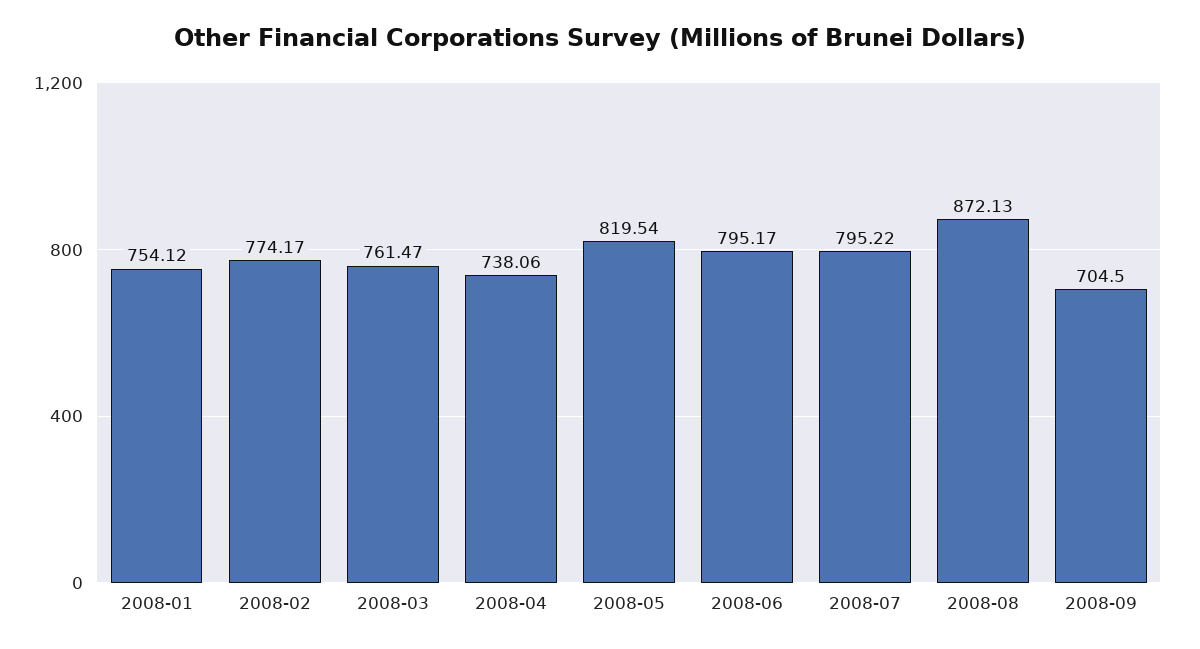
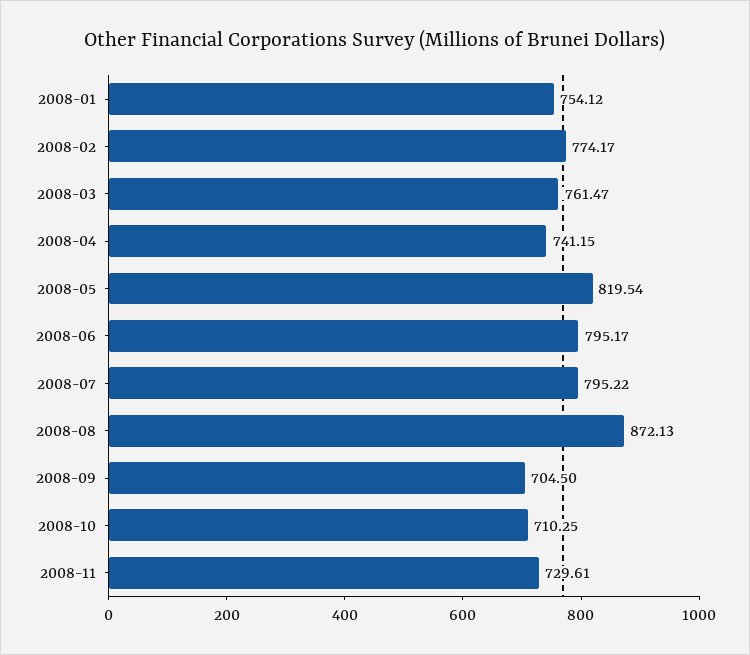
2008-04: 738.06 -> 741.15
2008-10: none -> 710.25
2008-11: none -> 729.61

